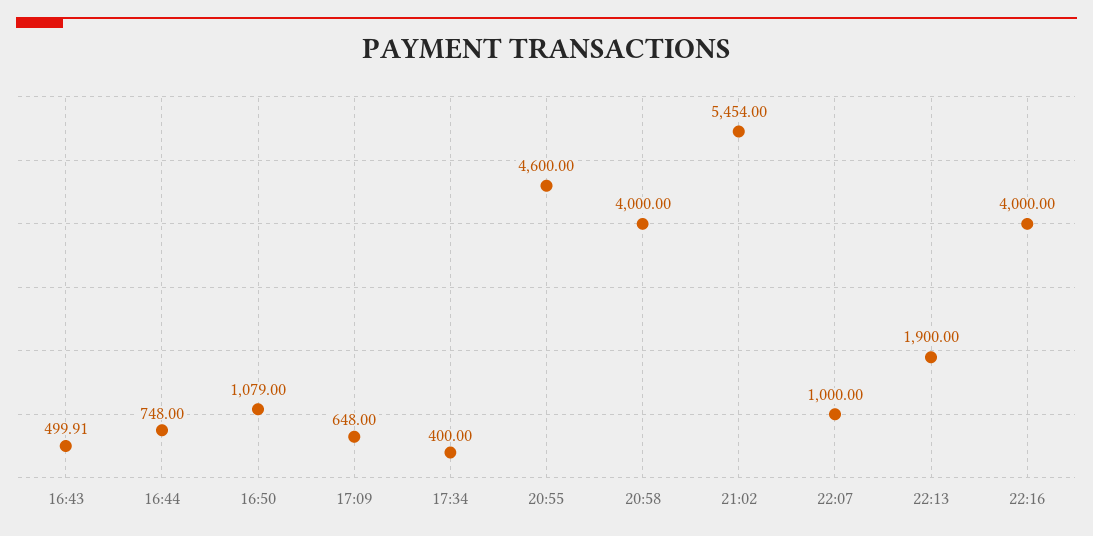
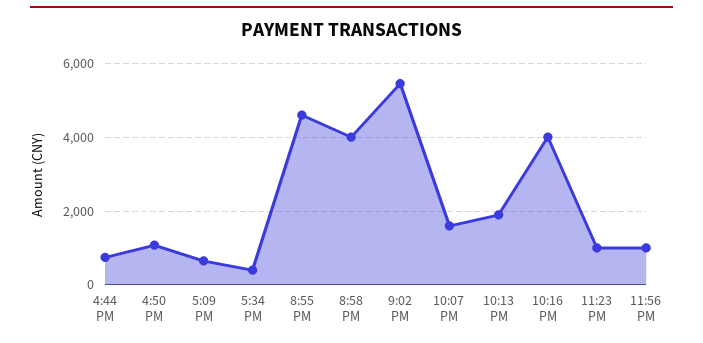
16:43: 499.91 -> none
22:07: 1000 -> 1600
11:23 PM: none -> 1000
11:56 PM: none -> 1000

